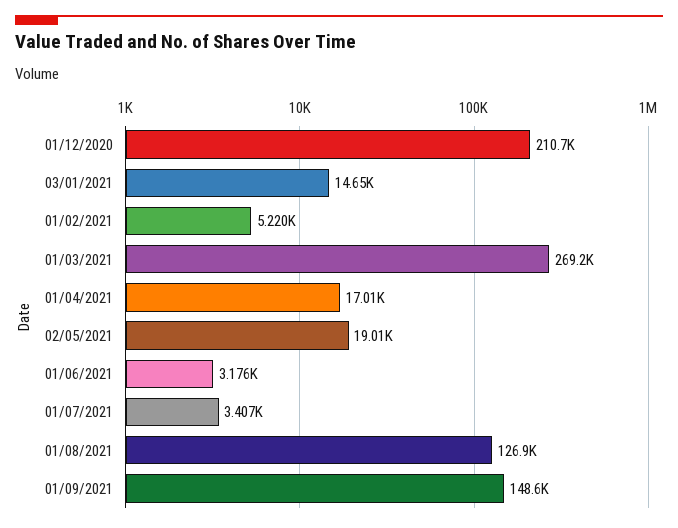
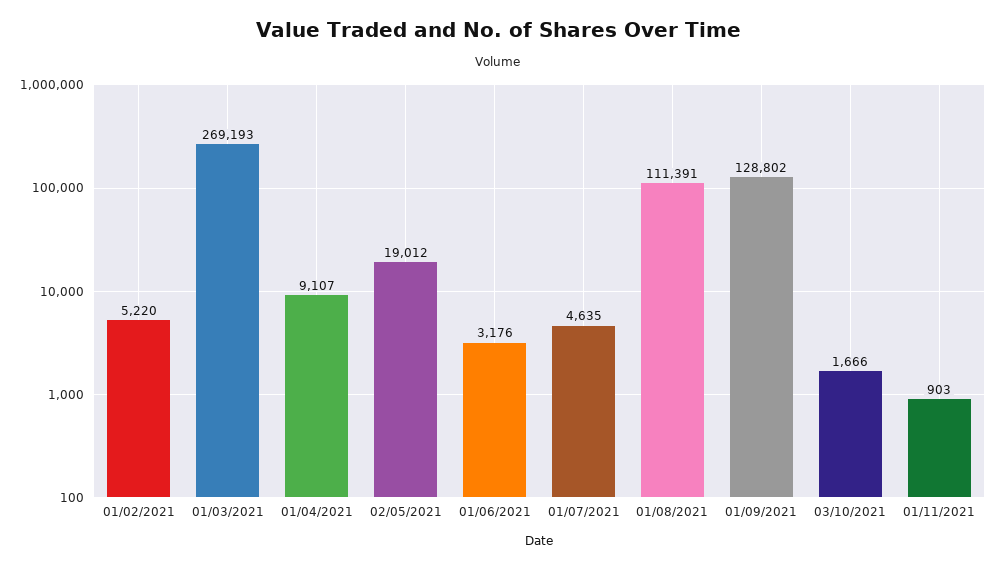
01/12/2020: 210700 -> none
03/01/2021: 14650 -> none
01/04/2021: 17010 -> 9107
01/07/2021: 3407 -> 4635
01/08/2021: 126900 -> 111391
01/09/2021: 148600 -> 128802
03/10/2021: none -> 1666
01/11/2021: none -> 903

